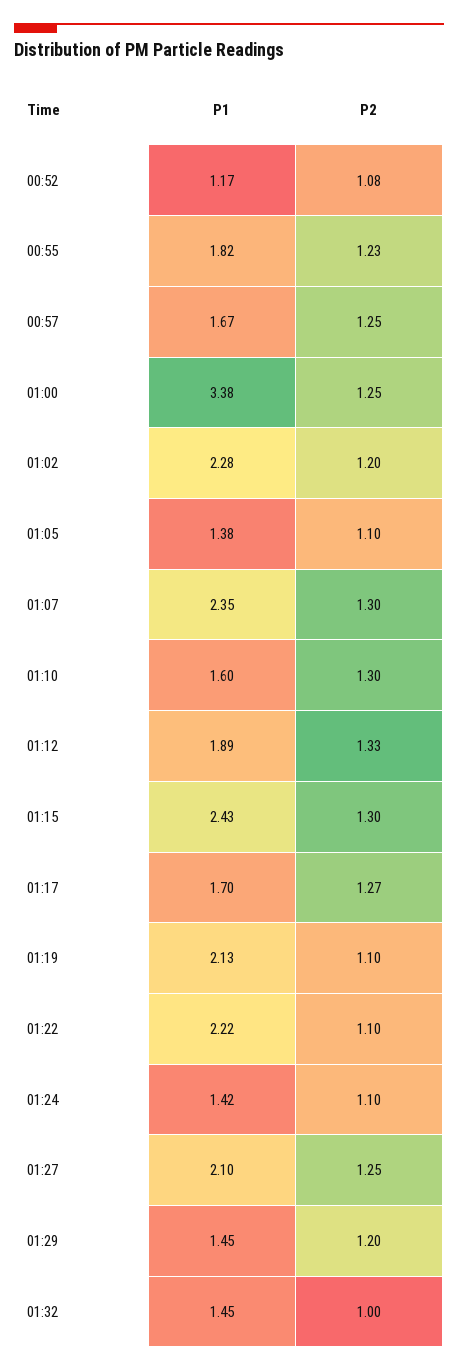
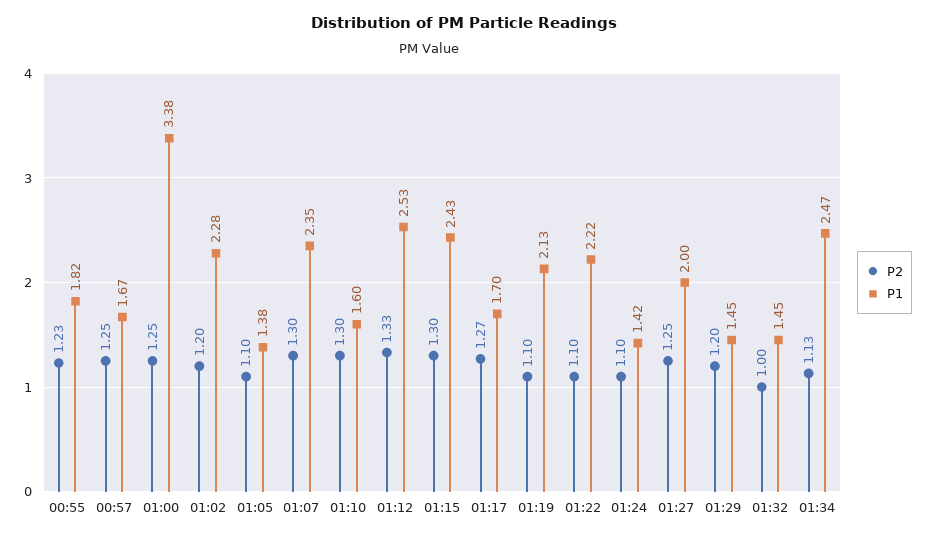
P1, 00:52: 1.17 -> none
P2, 00:52: 1.08 -> none
P1, 01:12: 1.89 -> 2.53
P1, 01:27: 2.1 -> 2
P2, 01:34: none -> 1.13
P1, 01:34: none -> 2.47

